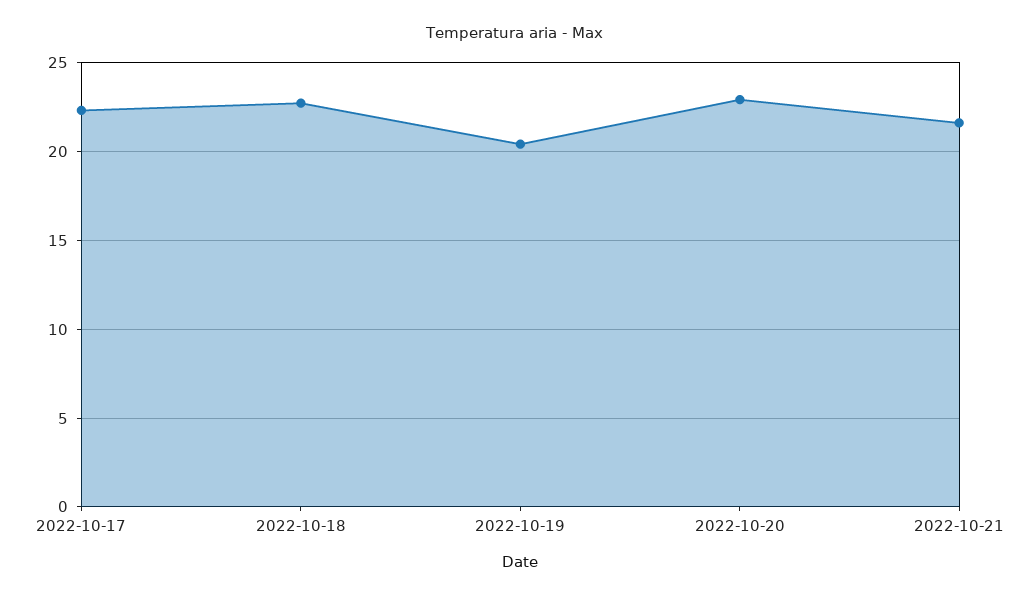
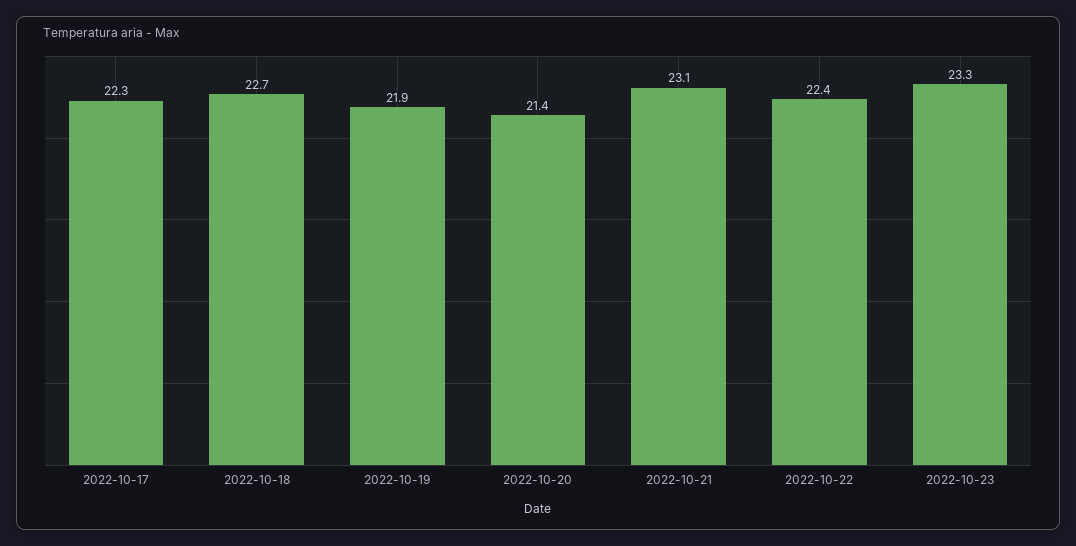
2022-10-19: 20.5 -> 21.9
2022-10-20: 23 -> 21.4
2022-10-21: 21.5 -> 23.1
2022-10-22: none -> 22.4
2022-10-23: none -> 23.3

